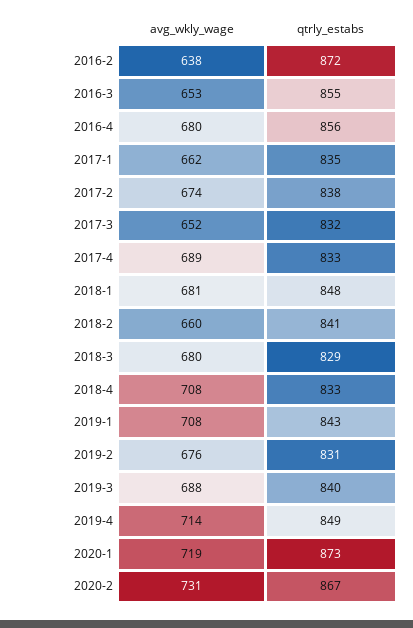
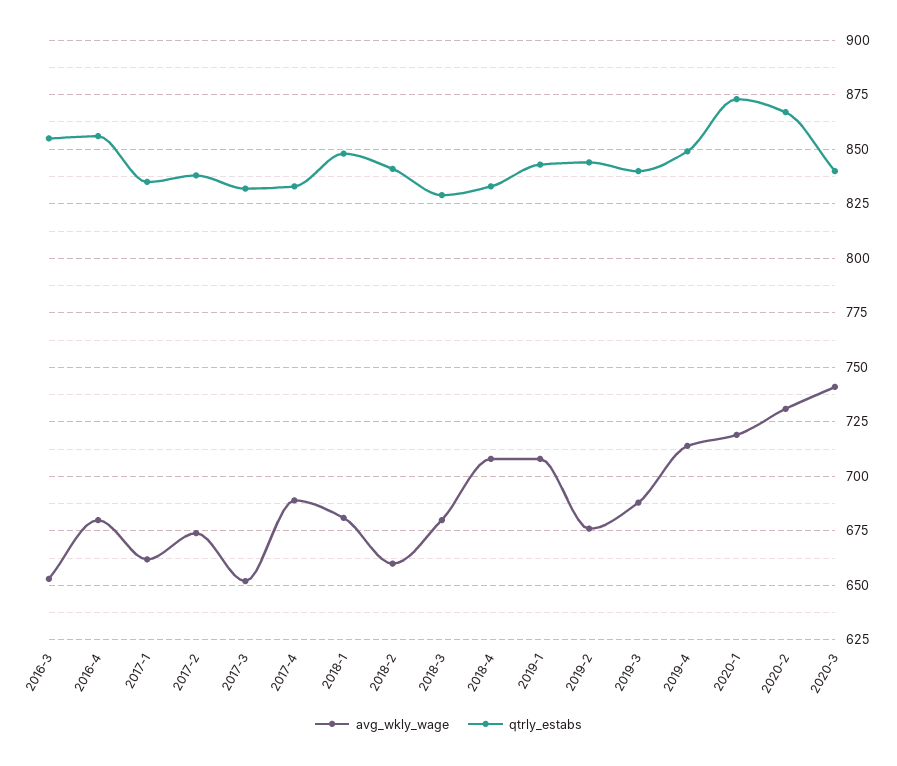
avg_wkly_wage, 2016-2: 638 -> none
qtrly_estabs, 2016-2: 872 -> none
qtrly_estabs, 2019-2: 831 -> 845
avg_wkly_wage, 2020-3: none -> 740
qtrly_estabs, 2020-3: none -> 840

